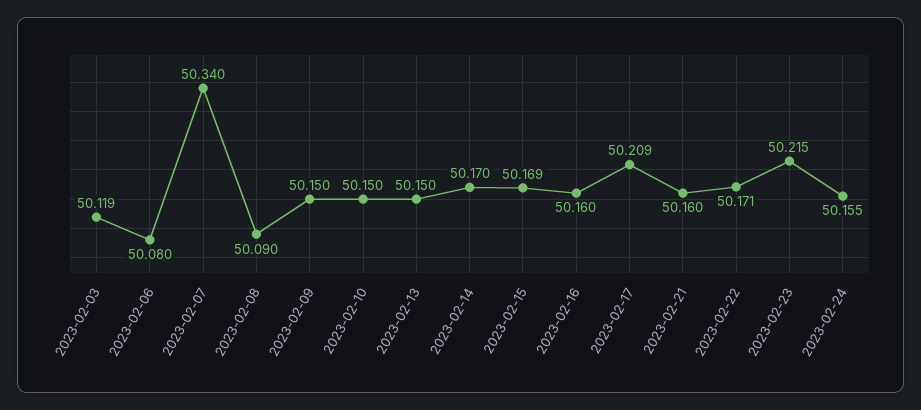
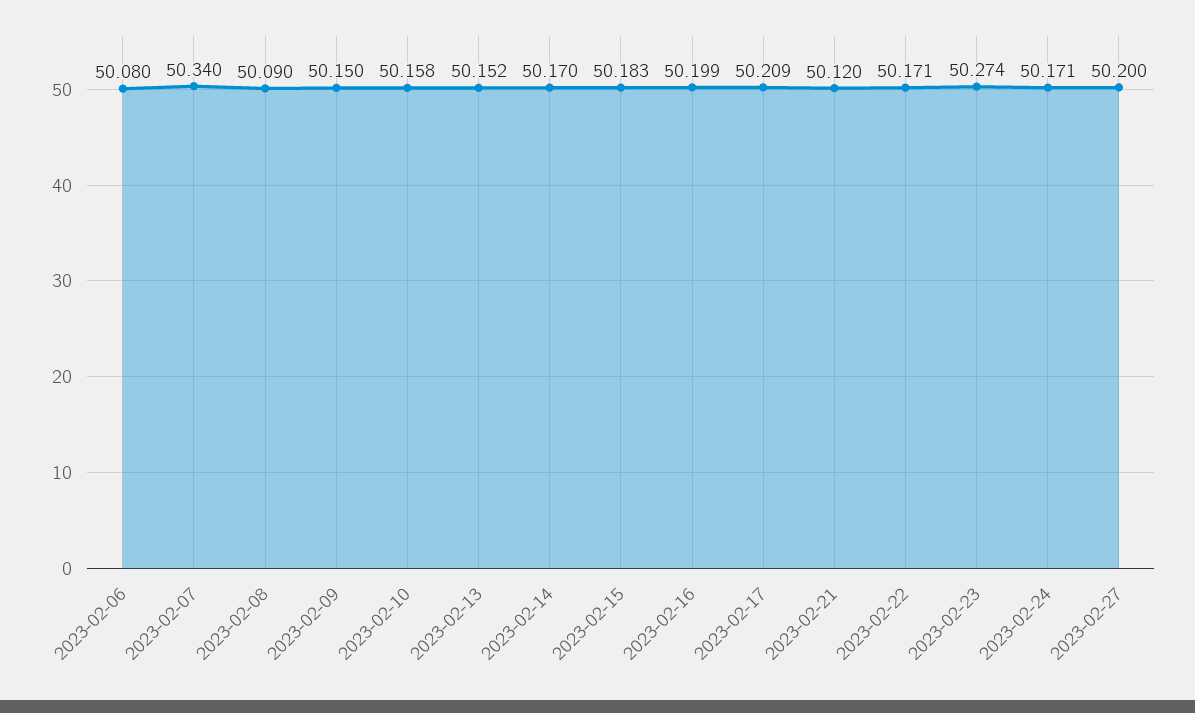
2023-02-03: 50.119 -> none
2023-02-10: 50.15 -> 50.158
2023-02-13: 50.15 -> 50.152
2023-02-15: 50.169 -> 50.183
2023-02-16: 50.16 -> 50.199
2023-02-21: 50.16 -> 50.12
2023-02-23: 50.215 -> 50.274
2023-02-24: 50.155 -> 50.171
2023-02-27: none -> 50.2

